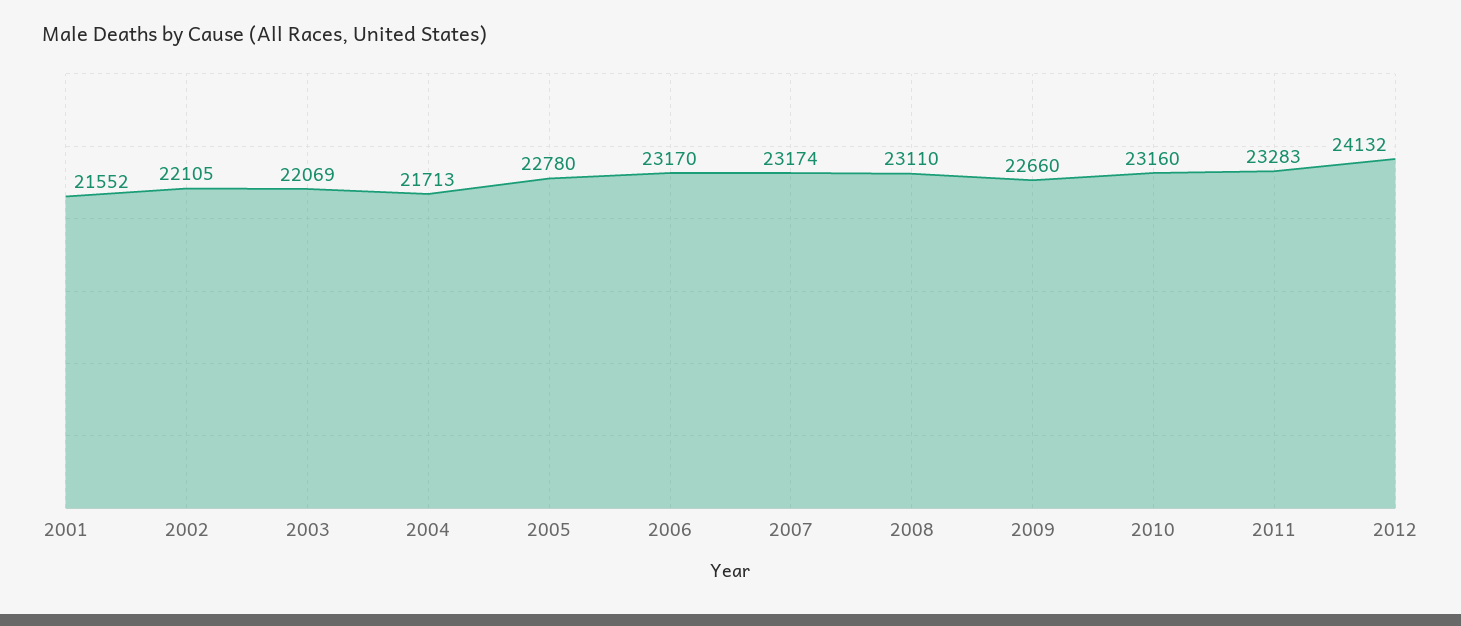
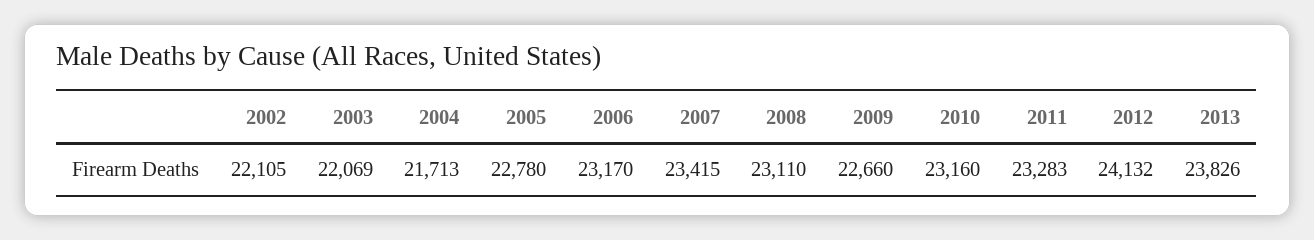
2001: 21552 -> none
2007: 23174 -> 23415
2013: none -> 23826

